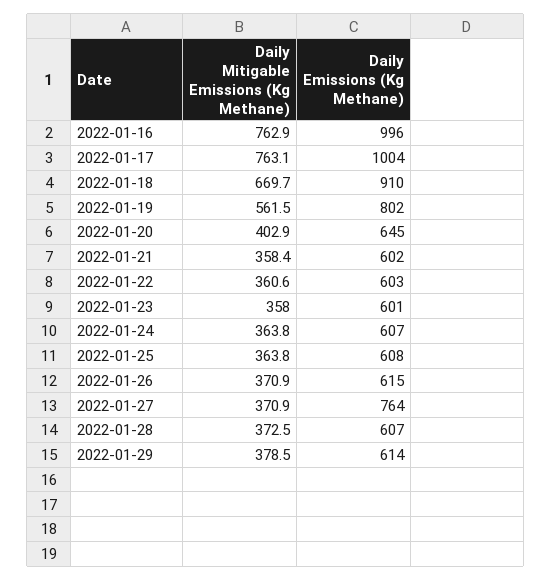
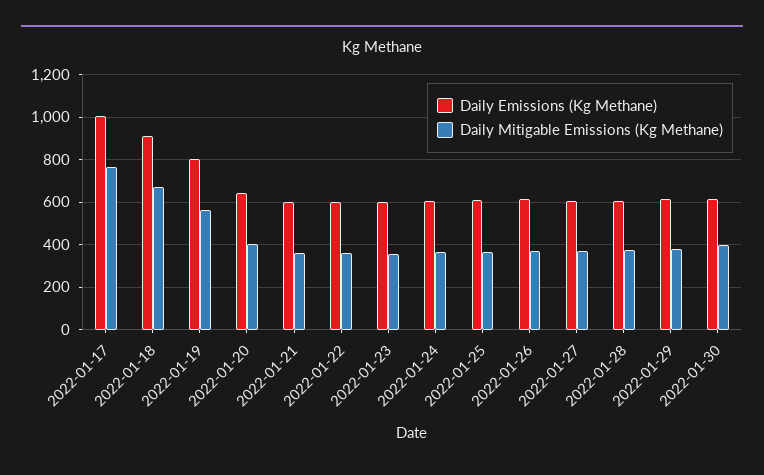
Daily Mitigable Emissions (Kg Methane), 2022-01-16: 762.9 -> none
Daily Emissions (Kg Methane), 2022-01-16: 996 -> none
Daily Emissions (Kg Methane), 2022-01-27: 764 -> 600
Daily Emissions (Kg Methane), 2022-01-30: none -> 600
Daily Mitigable Emissions (Kg Methane), 2022-01-30: none -> 400

